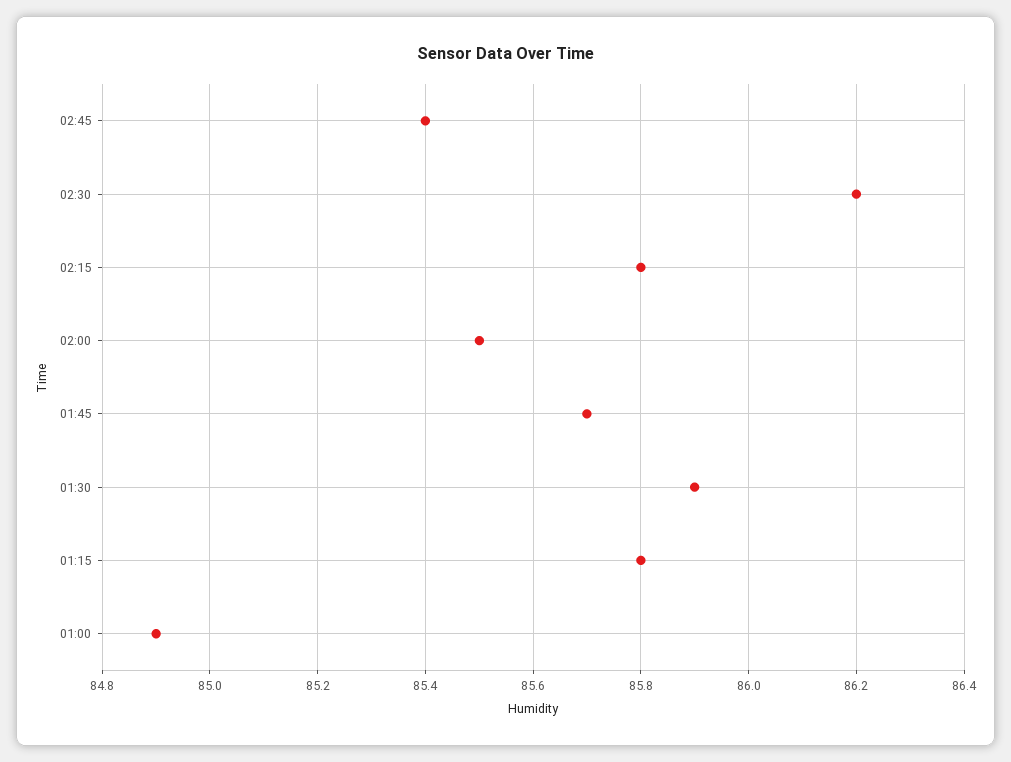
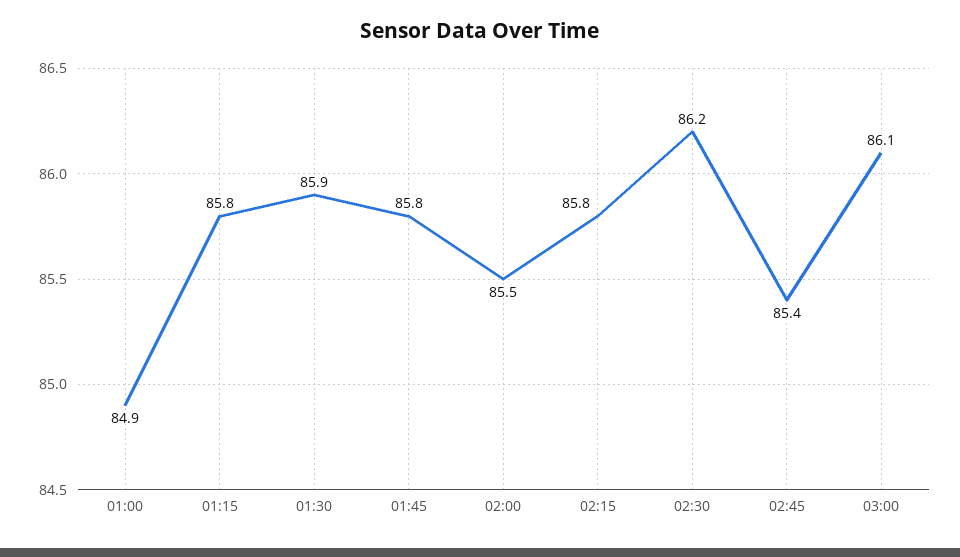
01:45: 85.7 -> 85.8
03:00: none -> 86.1

